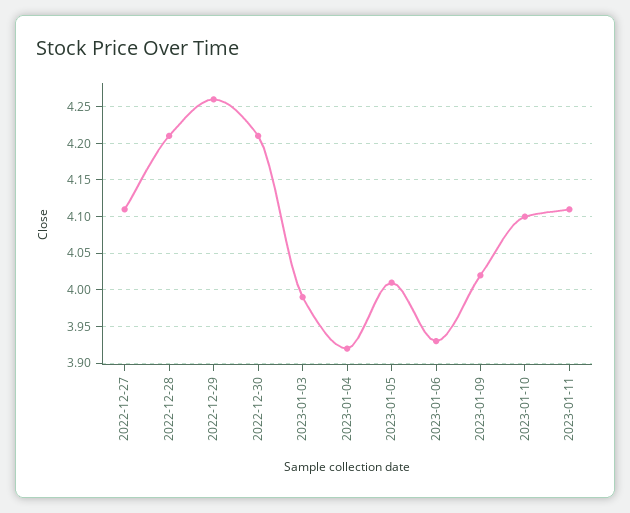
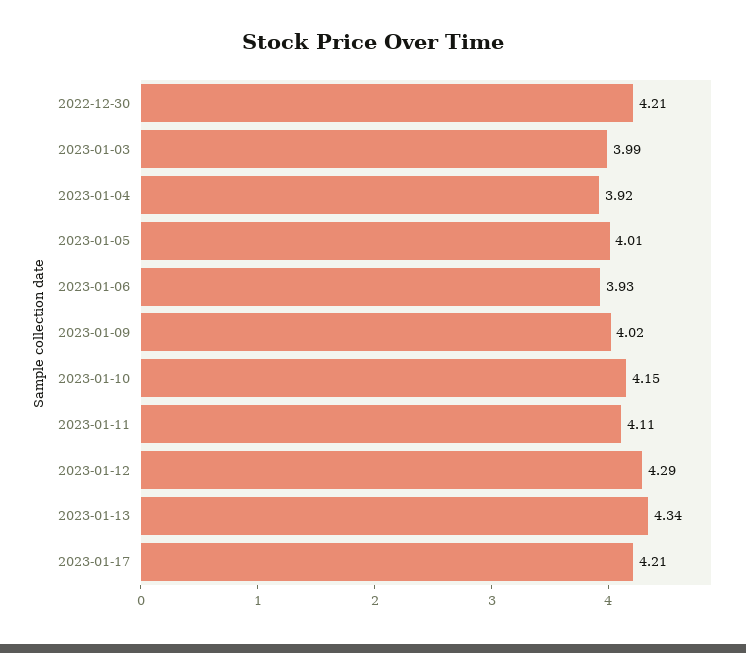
2022-12-27: 4.11 -> none
2022-12-28: 4.21 -> none
2022-12-29: 4.26 -> none
2023-01-10: 4.1 -> 4.15
2023-01-12: none -> 4.29
2023-01-13: none -> 4.34
2023-01-17: none -> 4.21

